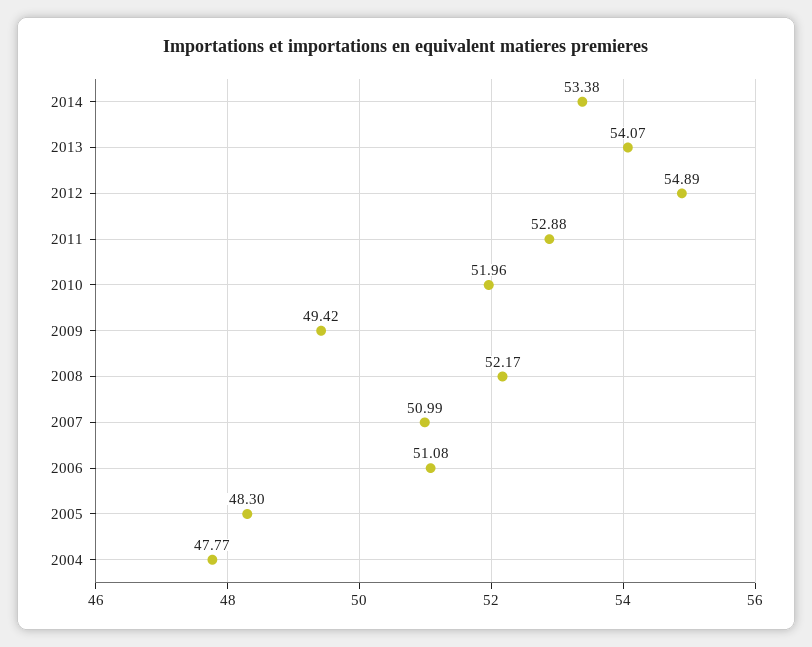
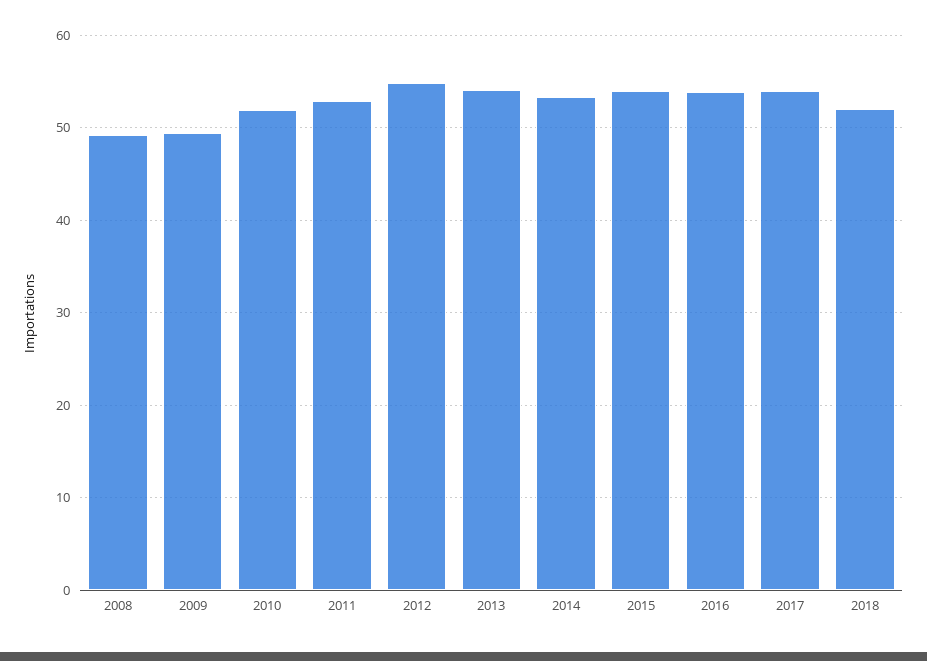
2008: 52.17 -> 49
2007: 50.99 -> none
2006: 51.08 -> none
2005: 48.3 -> none
2004: 47.77 -> none
2015: none -> 54
2016: none -> 54
2017: none -> 54
2018: none -> 52

